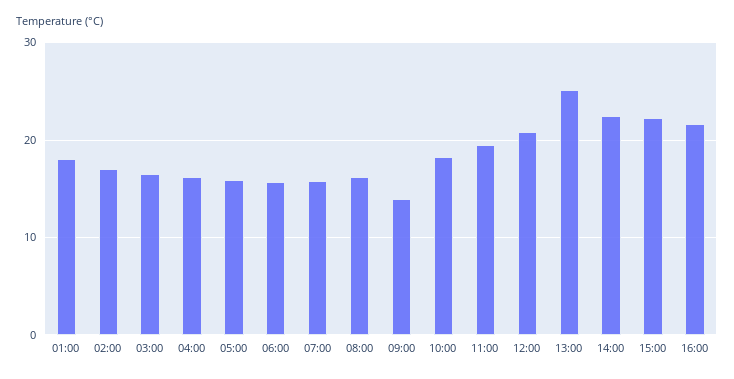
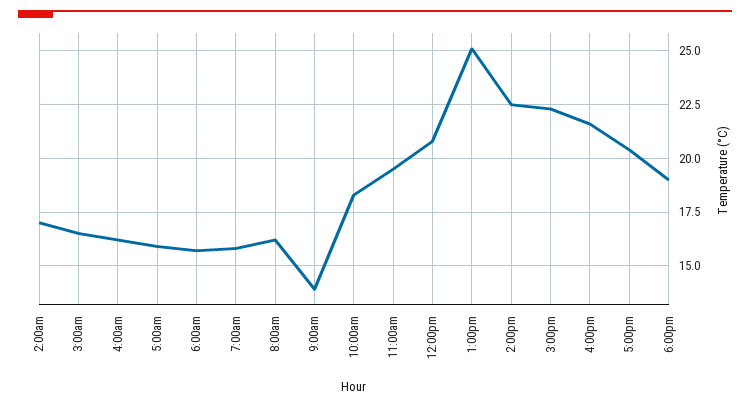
01:00: 18 -> none
5:00pm: none -> 20.5
6:00pm: none -> 19

